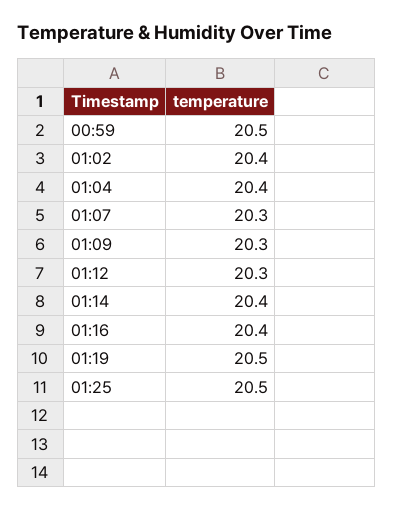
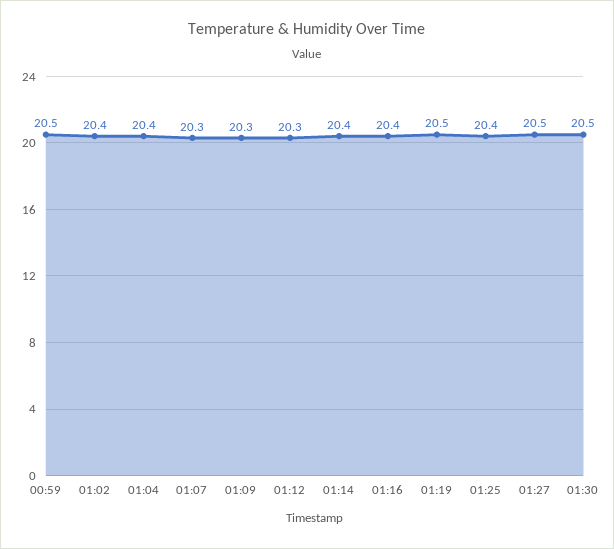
01:25: 20.5 -> 20.4
01:27: none -> 20.5
01:30: none -> 20.5

